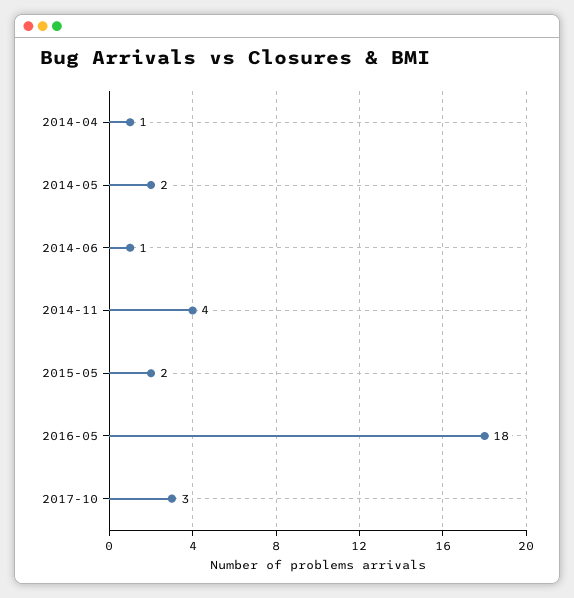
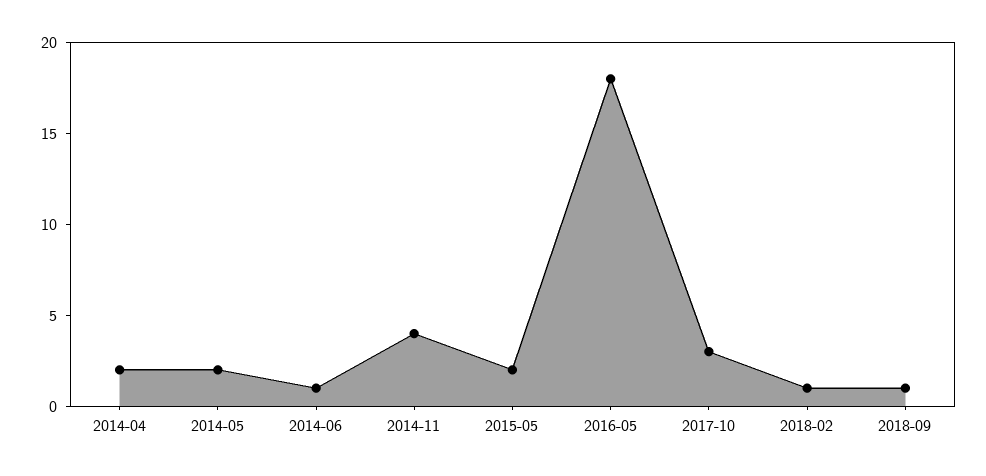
2014-04: 1 -> 2
2018-02: none -> 1
2018-09: none -> 1

